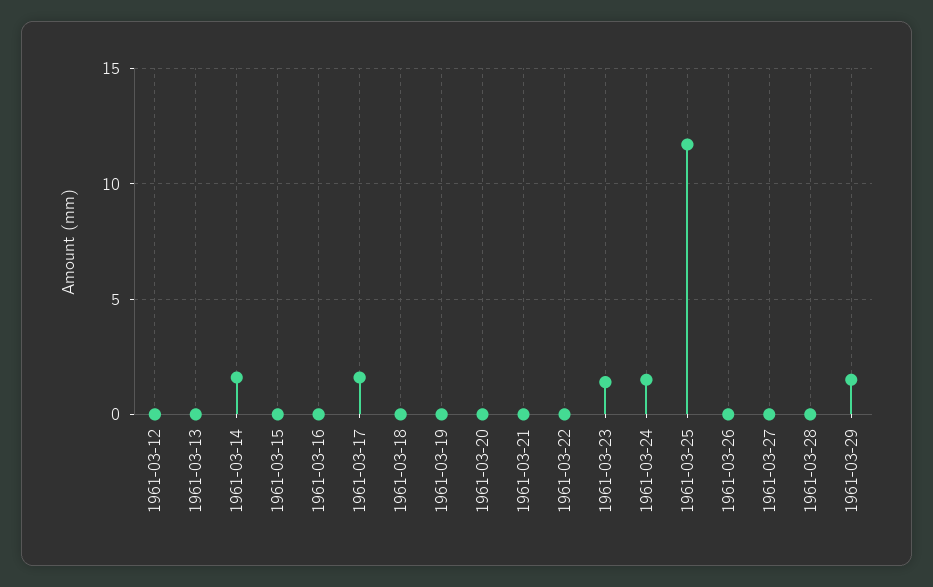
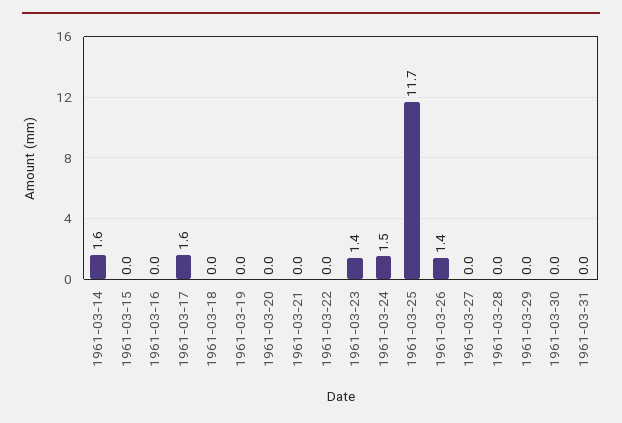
1961-03-12: 0 -> none
1961-03-13: 0 -> none
1961-03-26: 0 -> 1.4
1961-03-29: 1.5 -> 0
1961-03-30: none -> 0
1961-03-31: none -> 0

